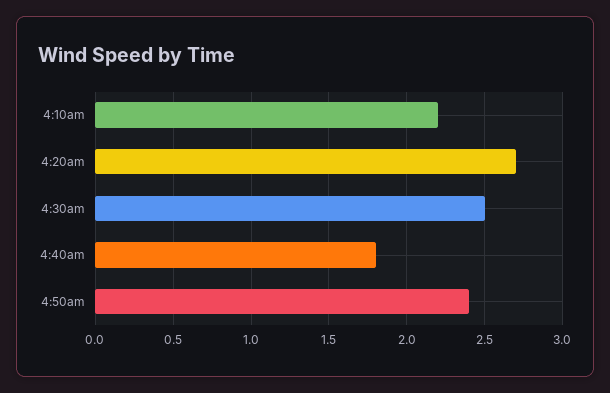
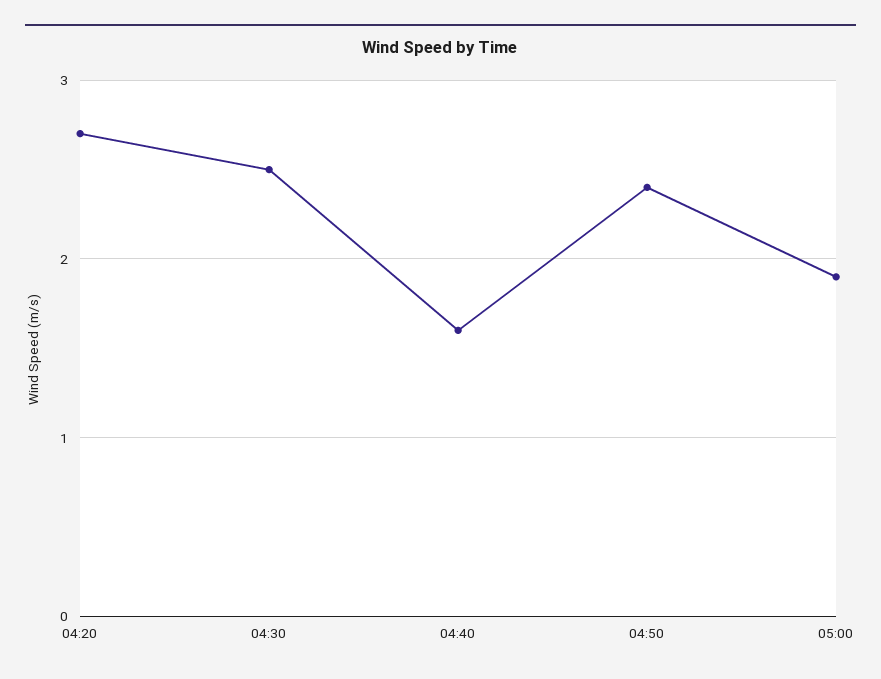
4:10am: 2.2 -> none
4:40am: 1.8 -> 1.6
05:00: none -> 1.9

